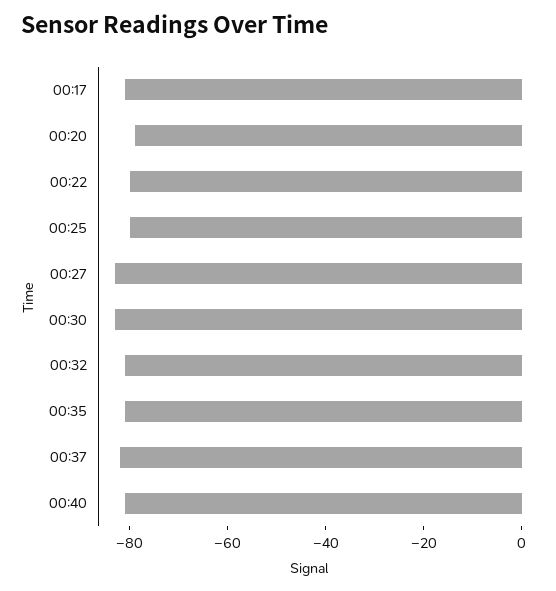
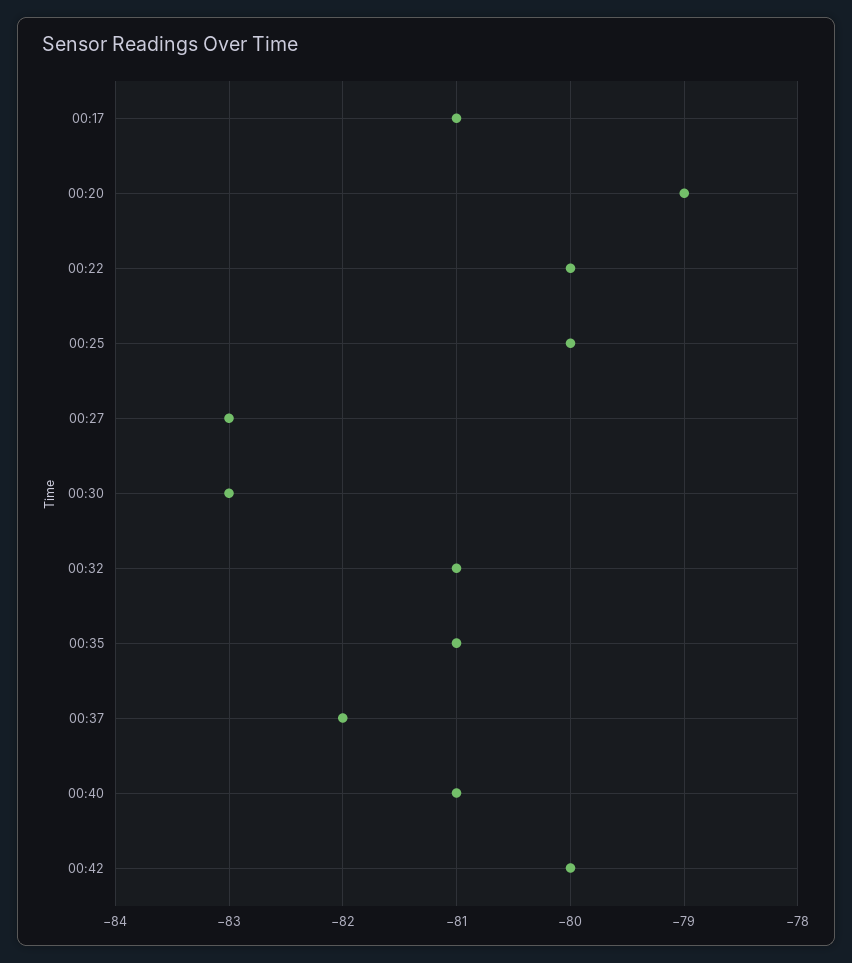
00:42: none -> -80

